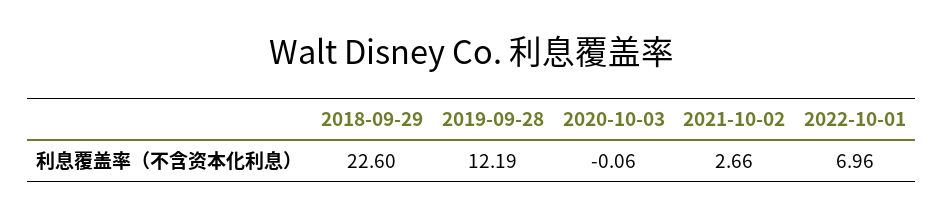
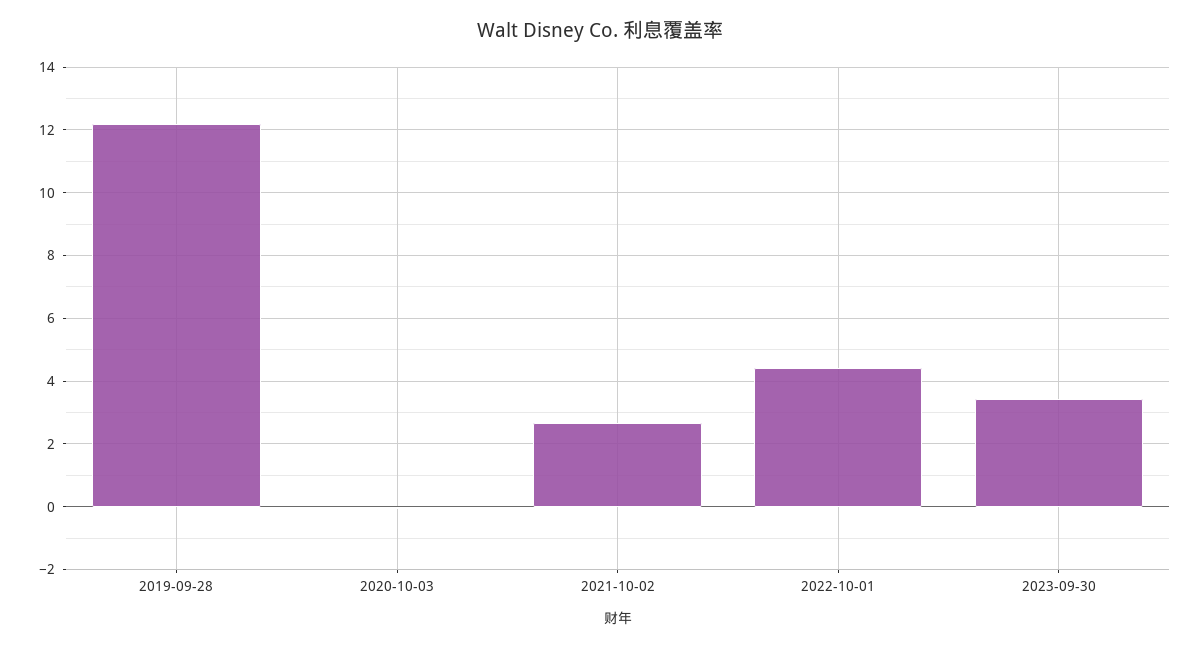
2018-09-29: 22.6 -> none
2022-10-01: 6.96 -> 4.4
2023-09-30: none -> 3.4

